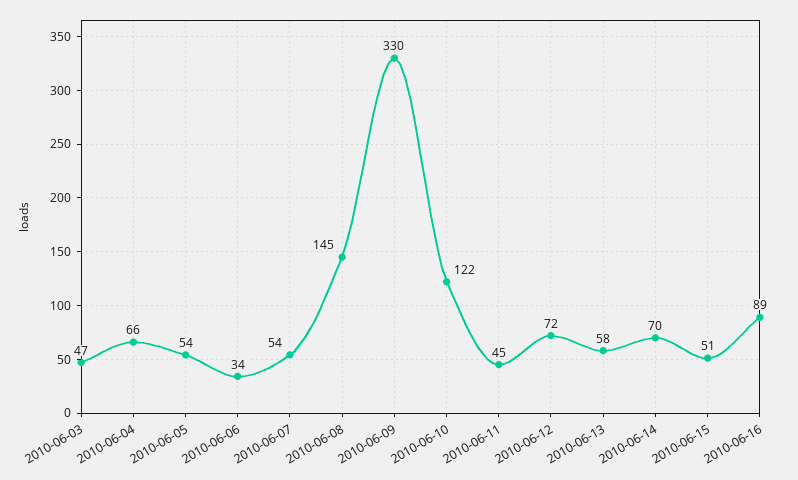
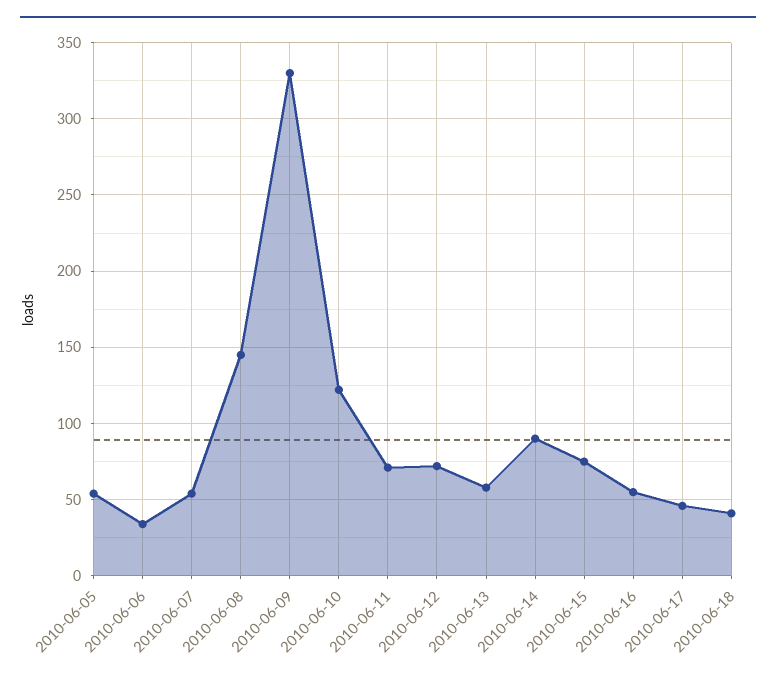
2010-06-03: 47 -> none
2010-06-04: 66 -> none
2010-06-11: 45 -> 70
2010-06-14: 70 -> 90
2010-06-15: 51 -> 75
2010-06-16: 89 -> 55
2010-06-17: none -> 45
2010-06-18: none -> 40

